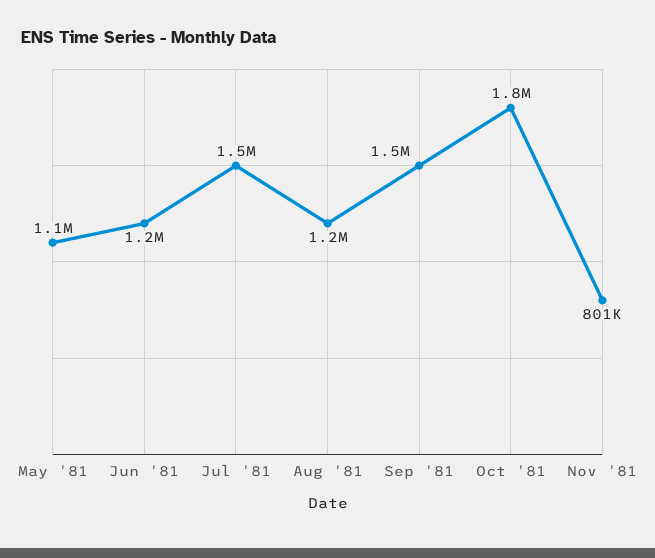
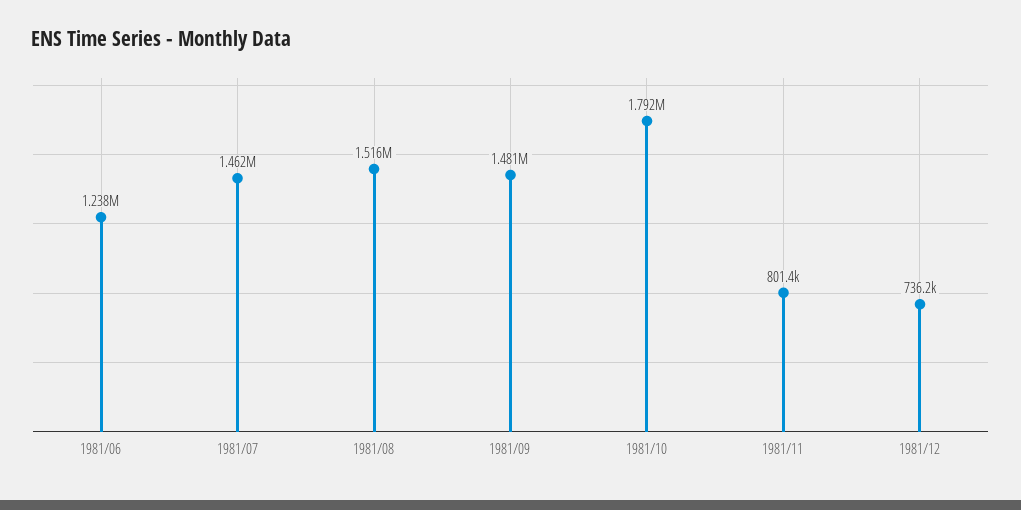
May '81: 1100000 -> none
Aug '81: 1200000 -> 1516000
1981/12: none -> 736200

